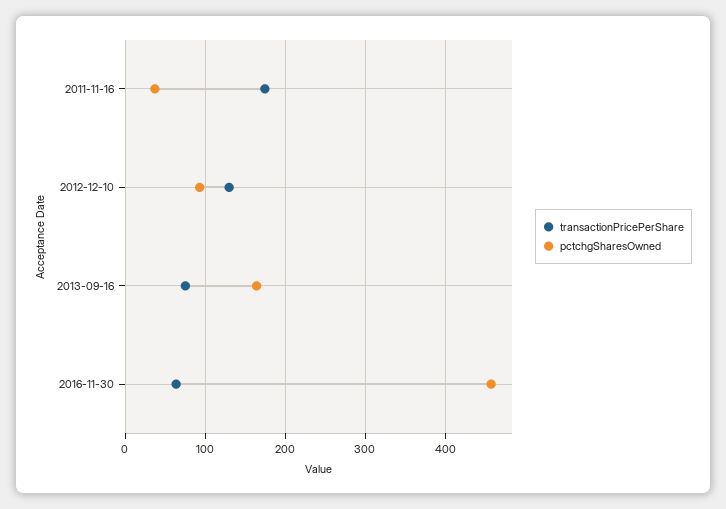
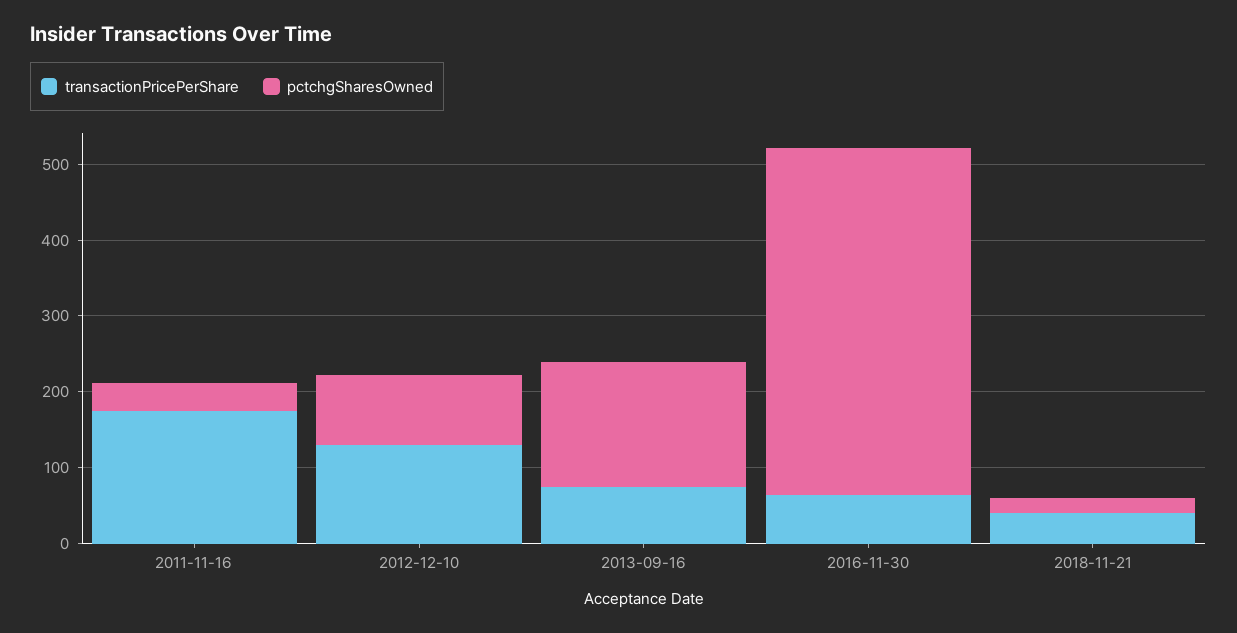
transactionPricePerShare, 2018-11-21: none -> 40
pctchgSharesOwned, 2018-11-21: none -> 20

